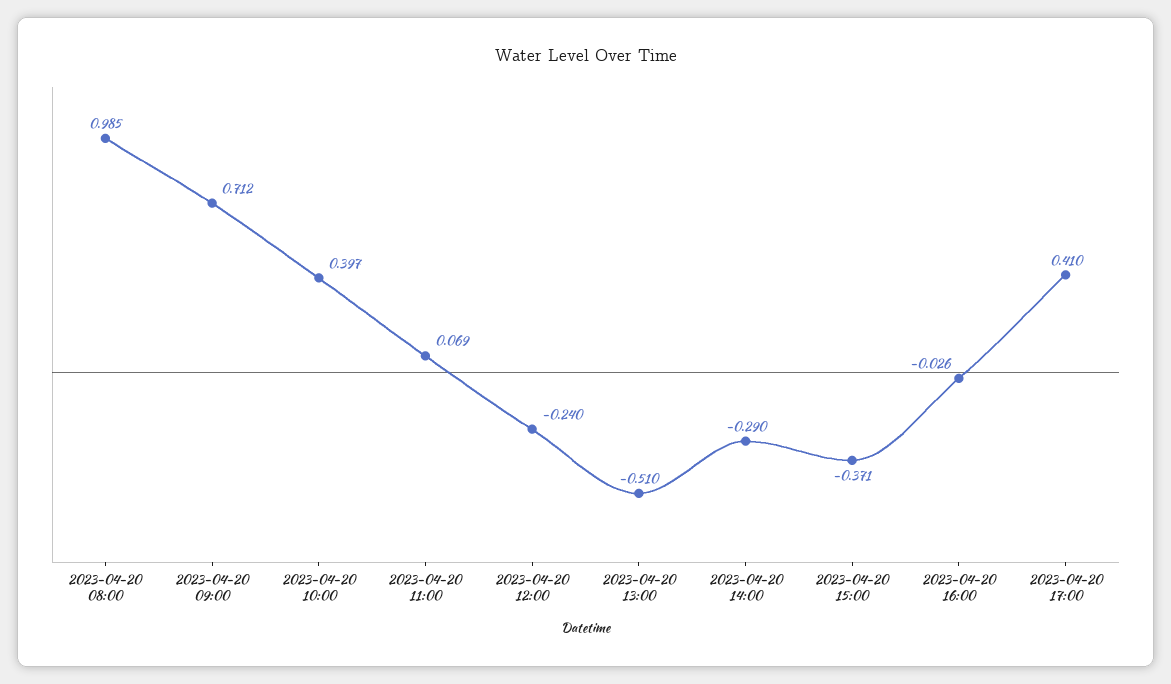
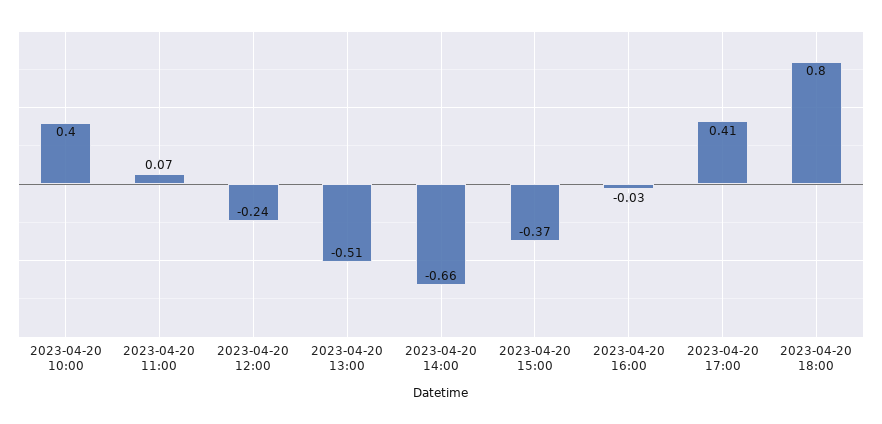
2023-04-20 08:00: 0.985 -> none
2023-04-20 09:00: 0.712 -> none
2023-04-20 14:00: -0.29 -> -0.66
2023-04-20 18:00: none -> 0.8

